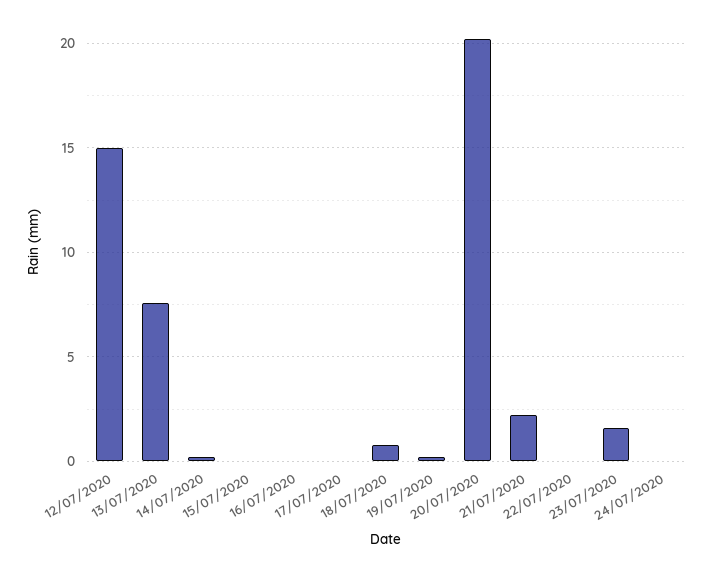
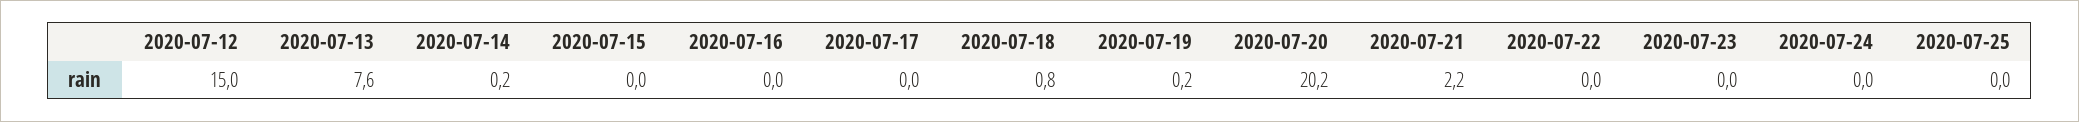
23/07/2020: 1.5 -> 0
2020-07-25: none -> 0

